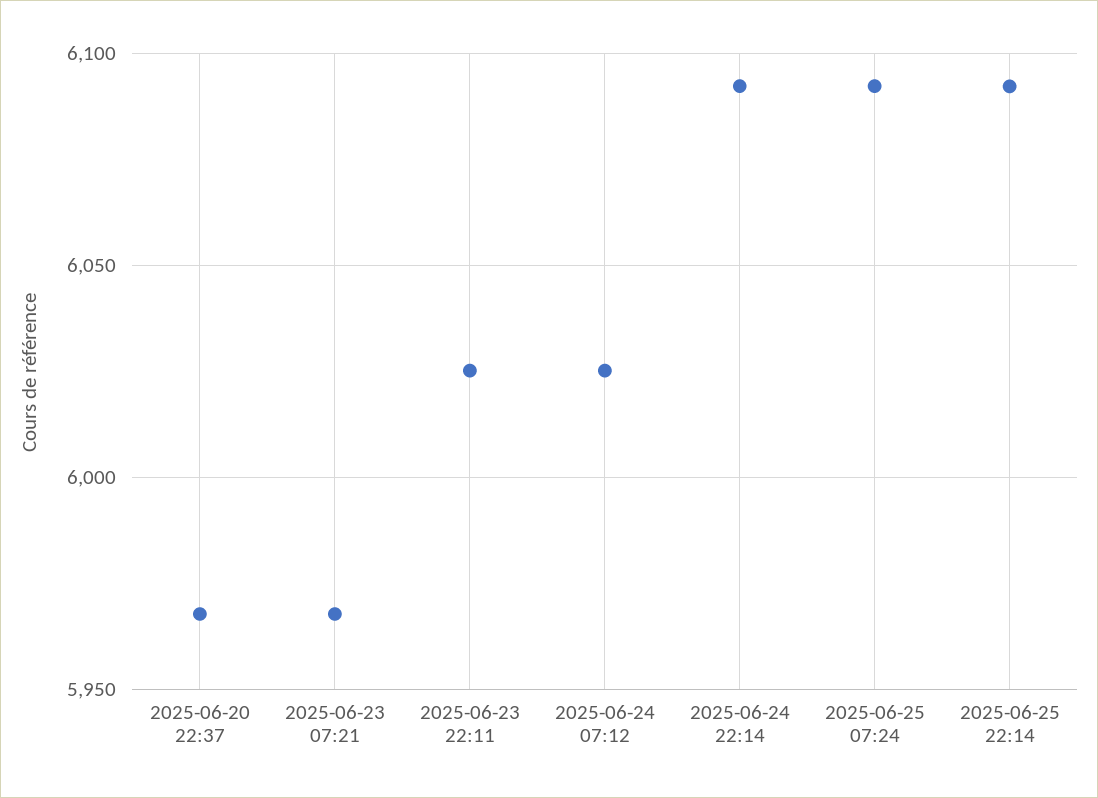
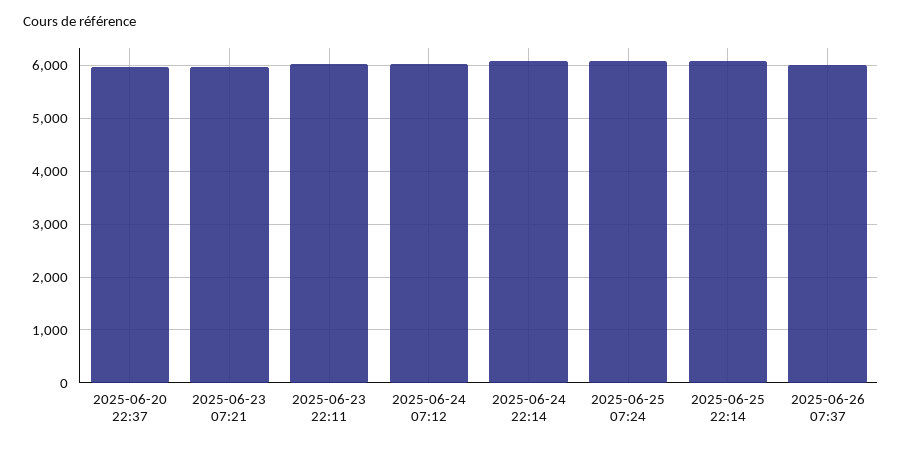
2025-06-26 07:37: none -> 6000

